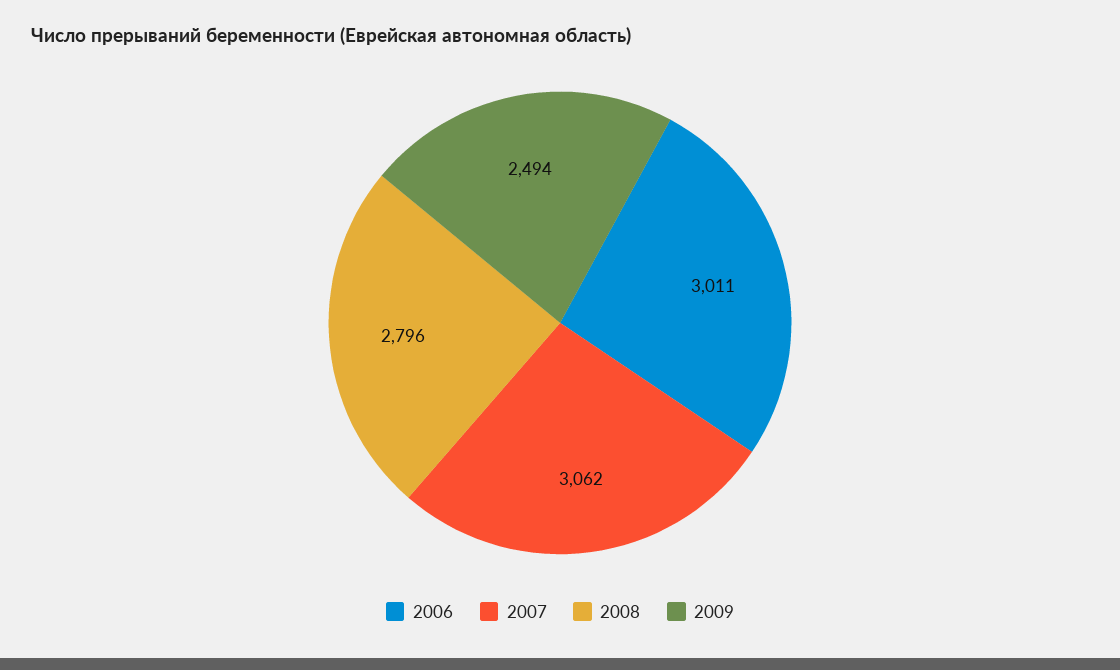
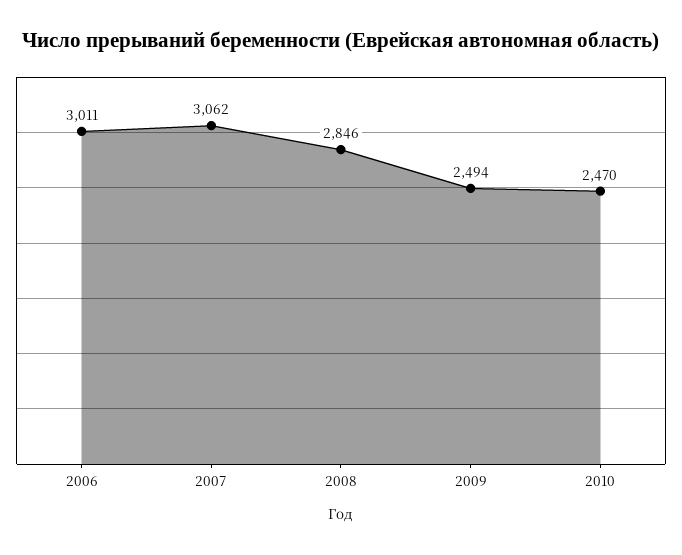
2008: 2796 -> 2846
2010: none -> 2470

